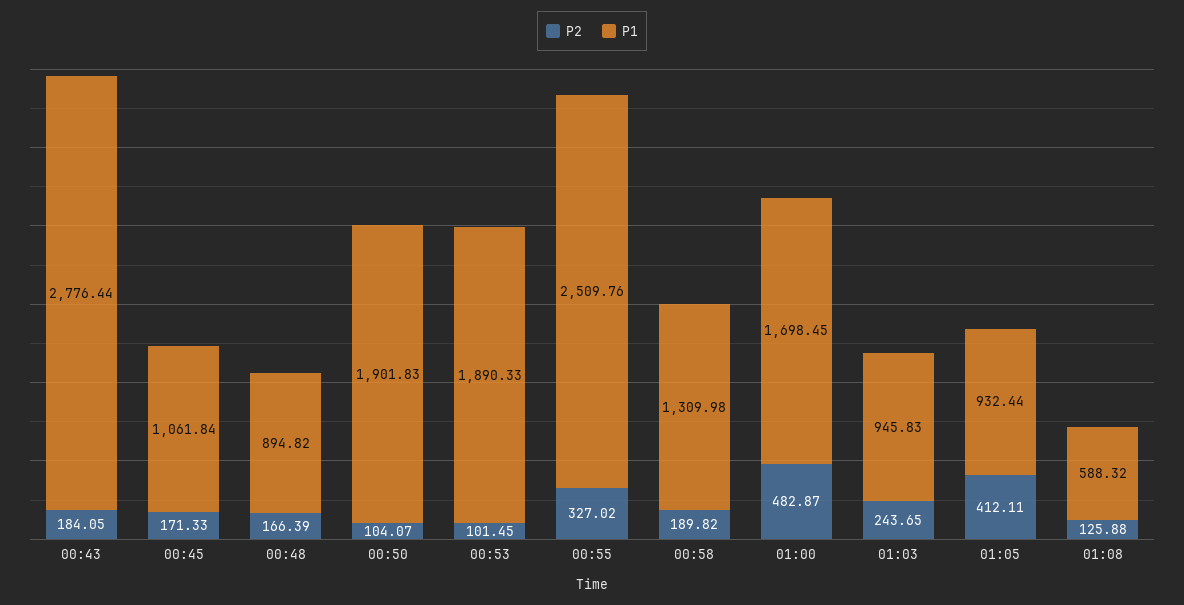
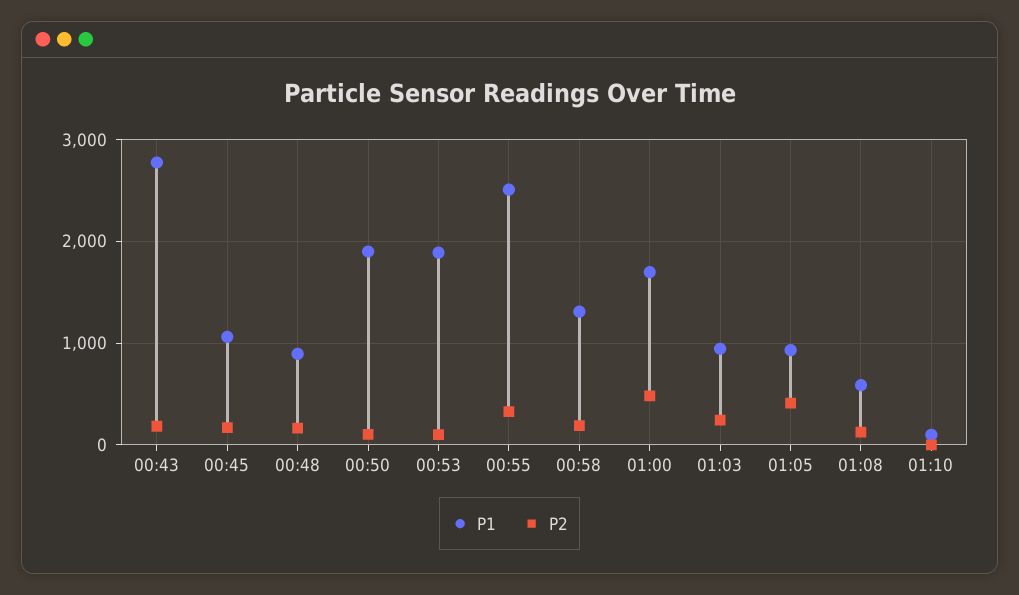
P1, 01:10: none -> 100
P2, 01:10: none -> 0

